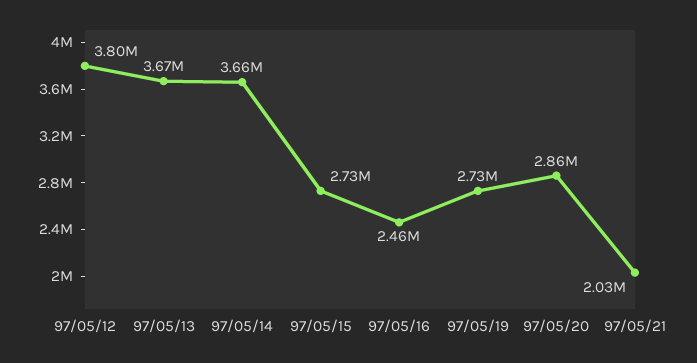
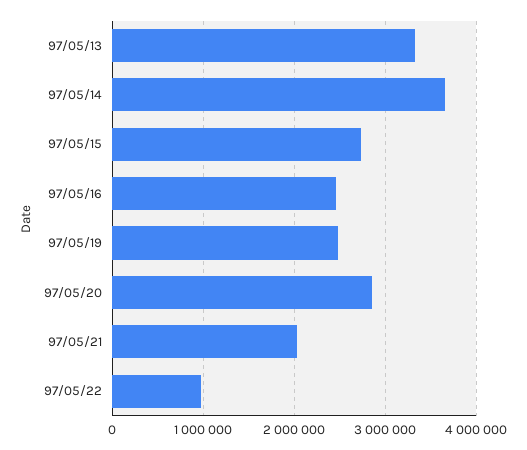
97/05/12: 3800000 -> none
97/05/13: 3670000 -> 3300000
97/05/19: 2730000 -> 2500000
97/05/22: none -> 1000000

